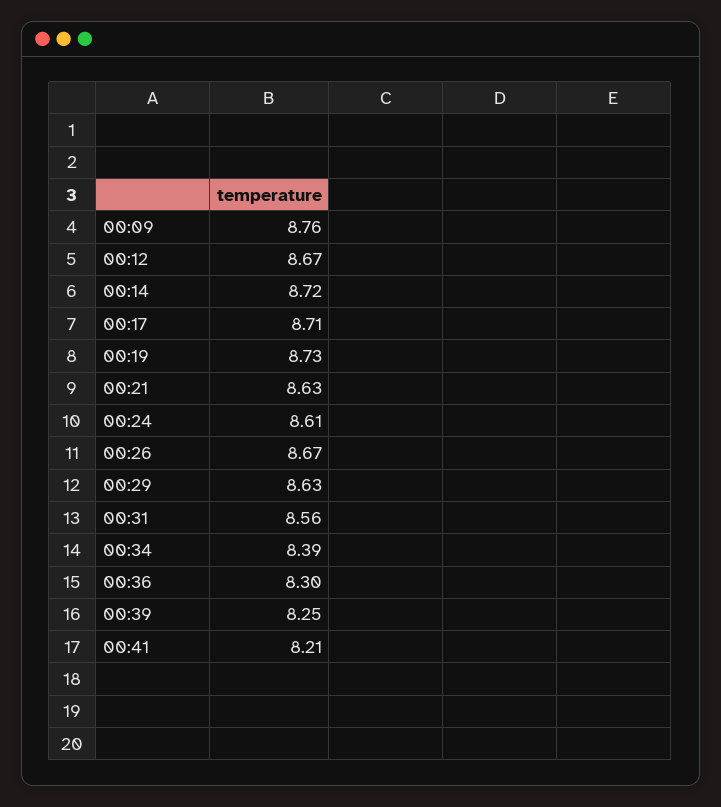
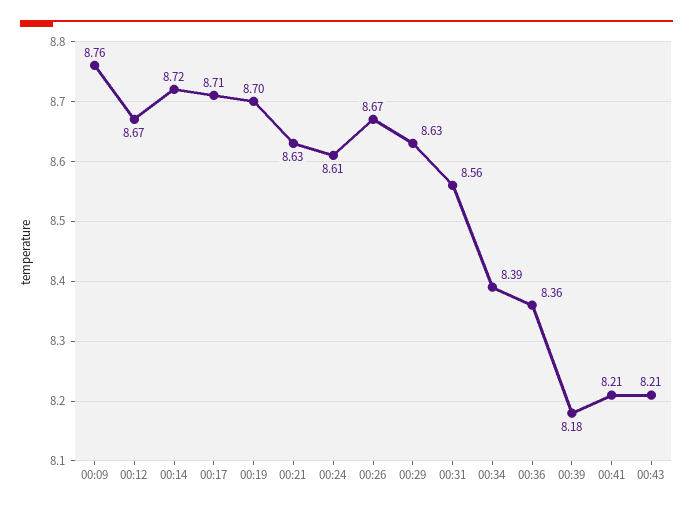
00:19: 8.73 -> 8.7
00:36: 8.3 -> 8.36
00:39: 8.25 -> 8.18
00:43: none -> 8.21

